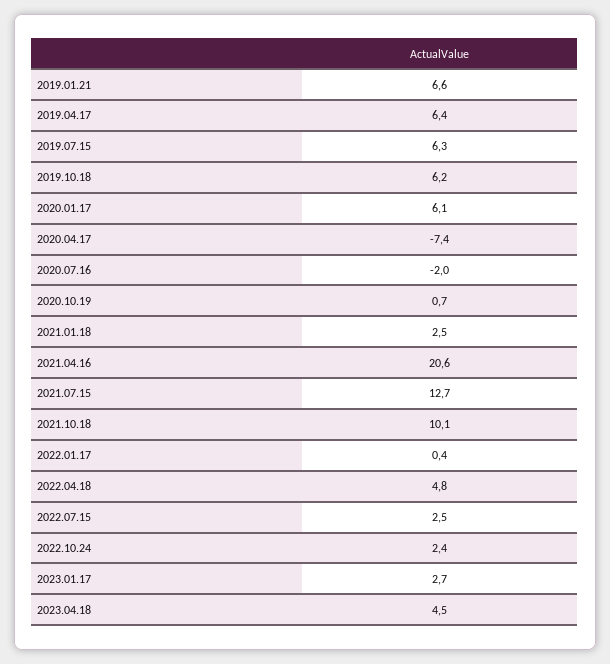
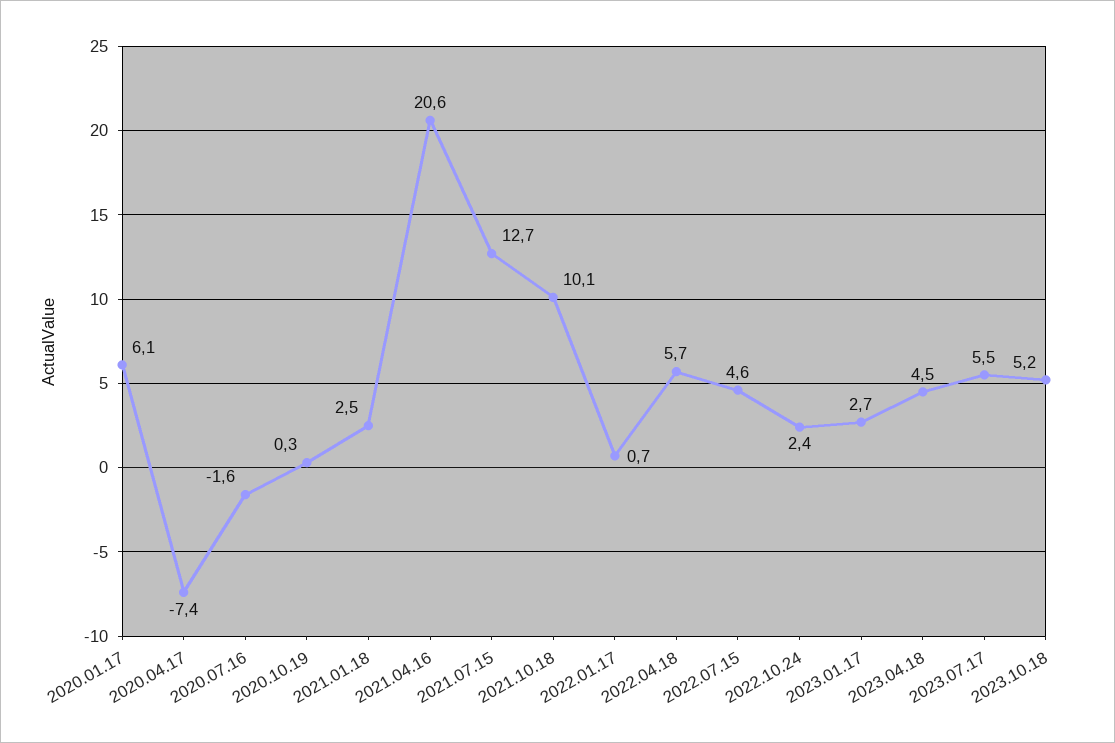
2019.01.21: 6.6 -> none
2019.04.17: 6.4 -> none
2019.07.15: 6.3 -> none
2019.10.18: 6.2 -> none
2020.07.16: -2 -> -1.6
2020.10.19: 0.7 -> 0.3
2022.01.17: 0.4 -> 0.7
2022.04.18: 4.8 -> 5.7
2022.07.15: 2.5 -> 4.6
2023.07.17: none -> 5.5
2023.10.18: none -> 5.2

